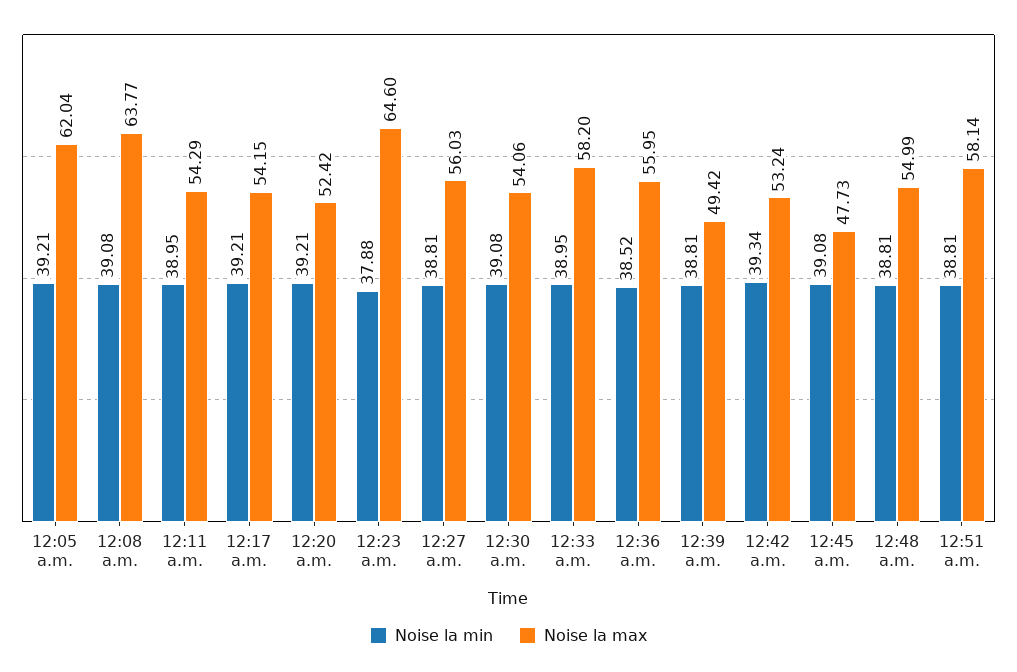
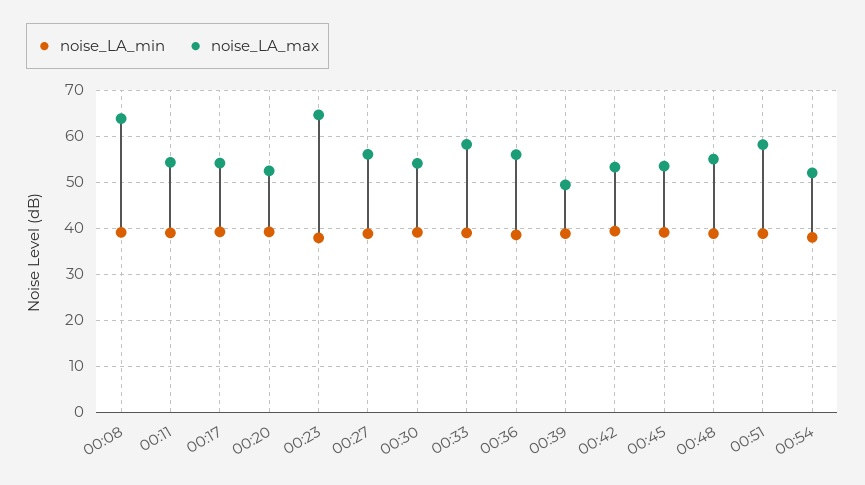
Noise la min, 12:05 a.m.: 39.21 -> none
Noise la max, 12:05 a.m.: 62.04 -> none
Noise la max, 12:45 a.m.: 47.73 -> 54
Noise la min, 00:54: none -> 38
Noise la max, 00:54: none -> 52

